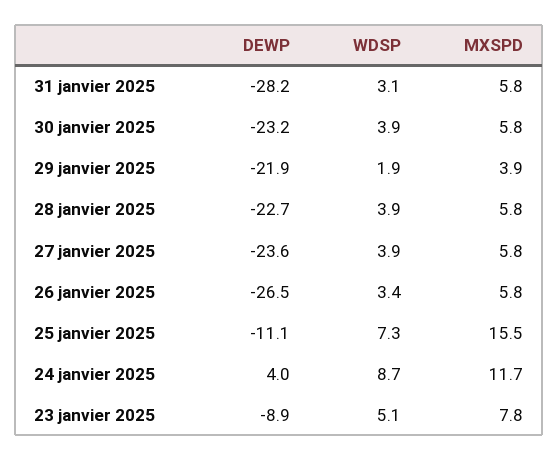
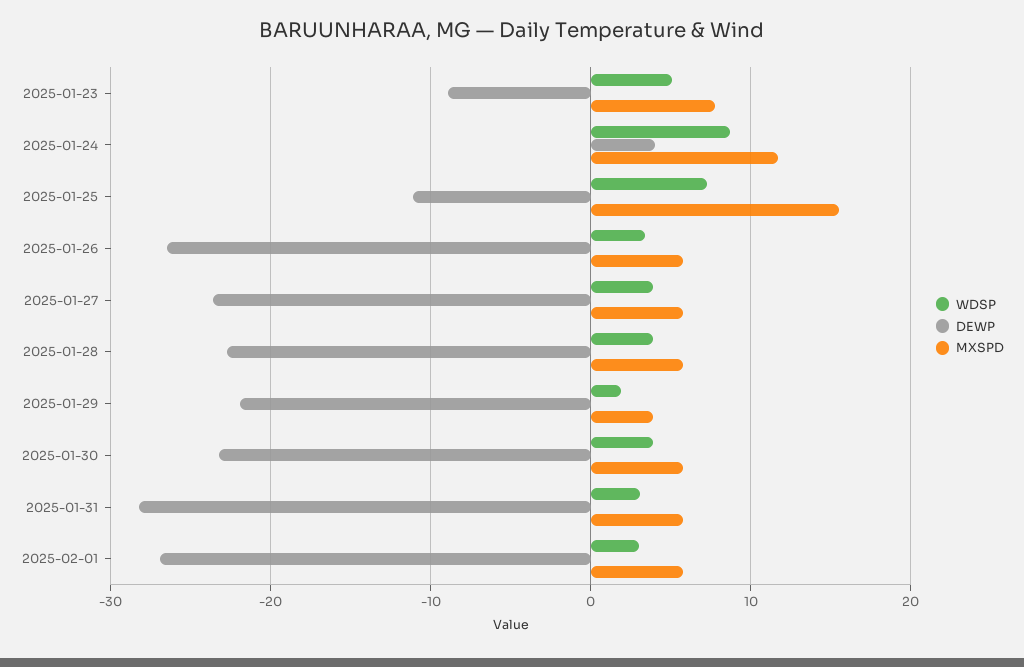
WDSP, 2025-02-01: none -> 3
DEWP, 2025-02-01: none -> -27
MXSPD, 2025-02-01: none -> 6

